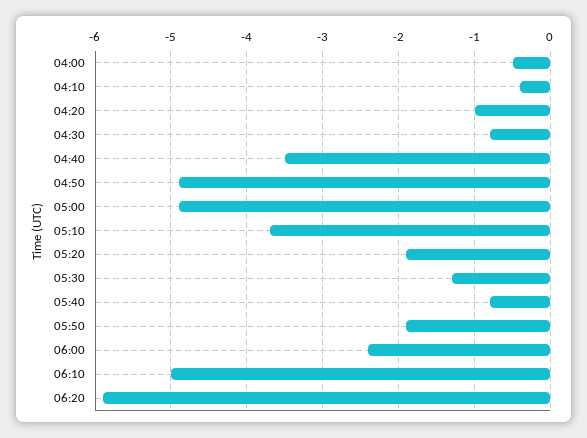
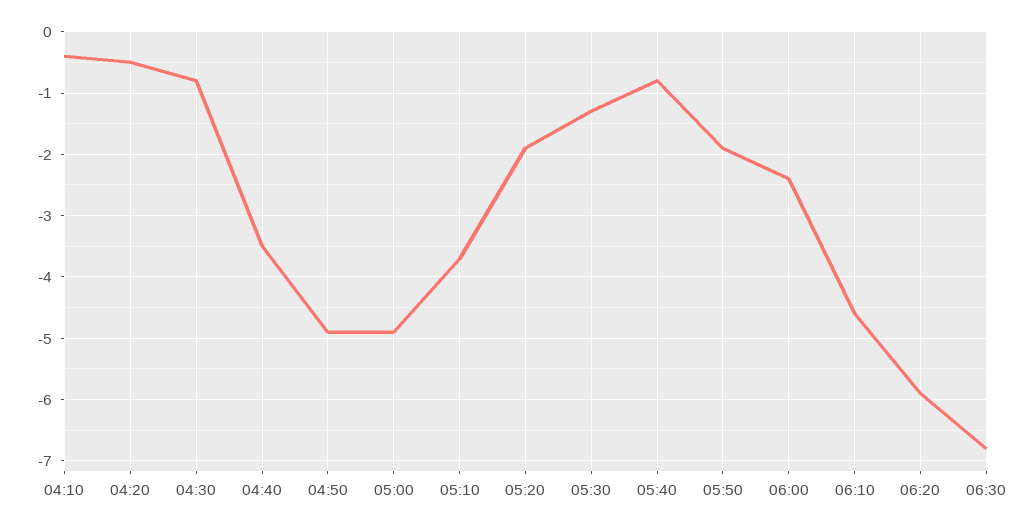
04:00: -0.5 -> none
04:20: -1 -> -0.5
06:10: -5 -> -4.6
06:30: none -> -6.8

